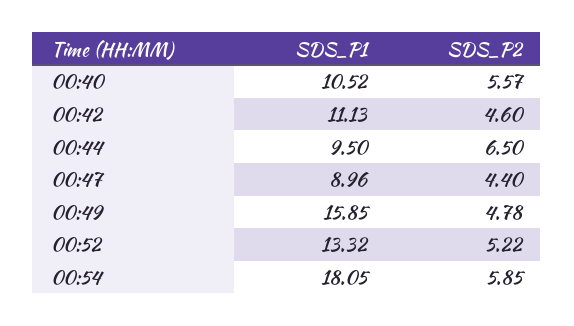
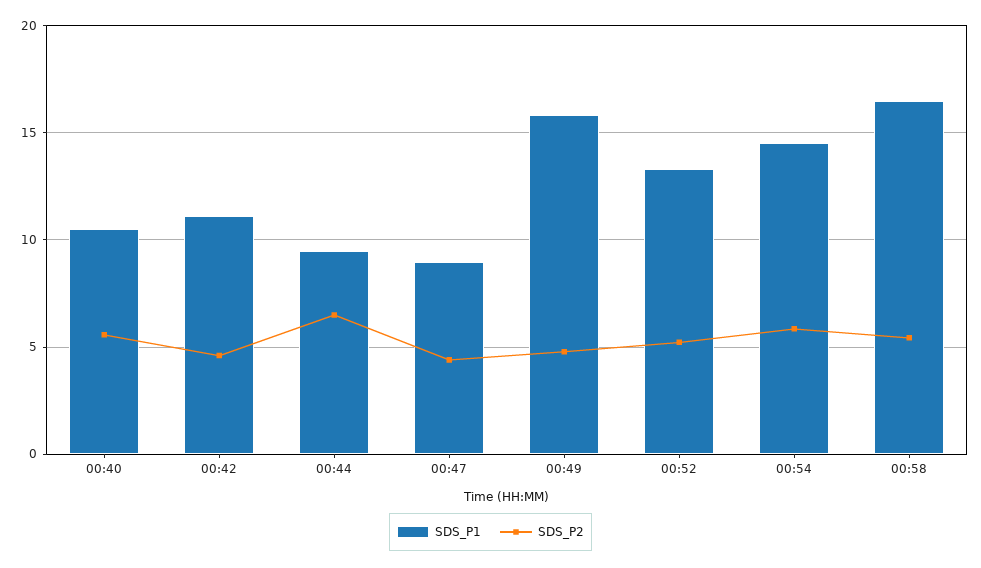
SDS_P1, 00:54: 18.05 -> 14.5
SDS_P1, 00:58: none -> 16.5
SDS_P2, 00:58: none -> 5.5

